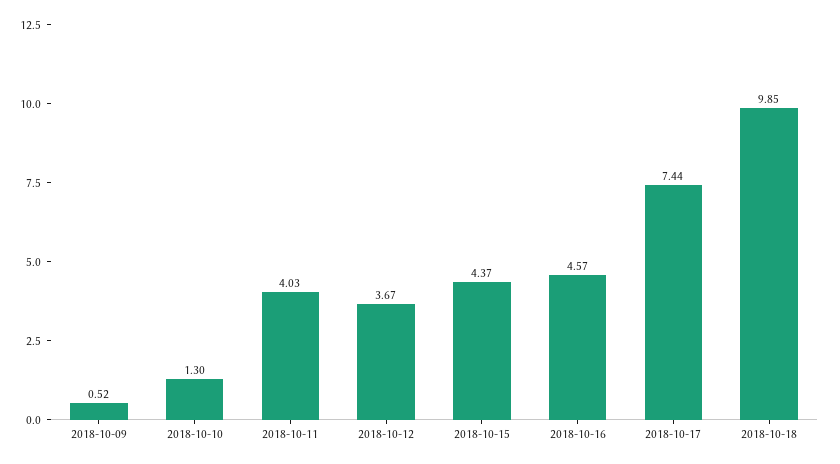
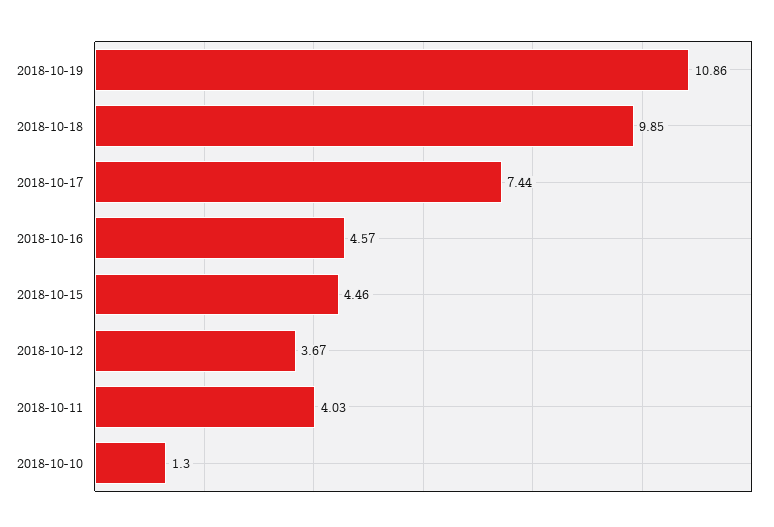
2018-10-09: 0.52 -> none
2018-10-15: 4.37 -> 4.46
2018-10-19: none -> 10.86

